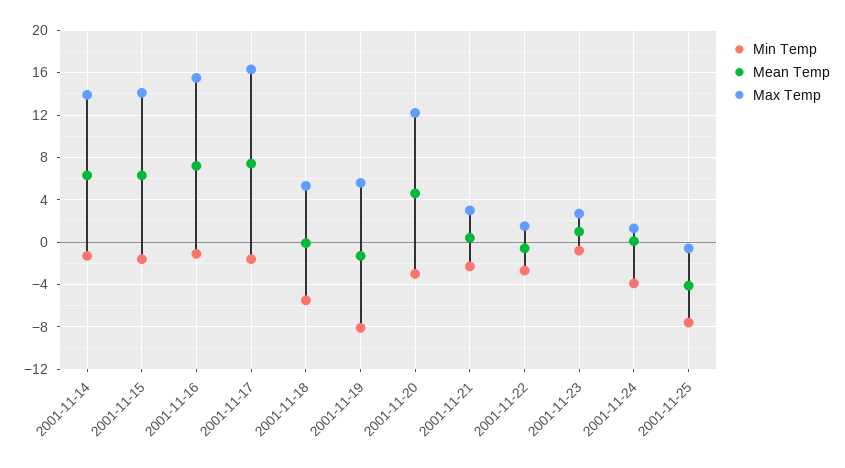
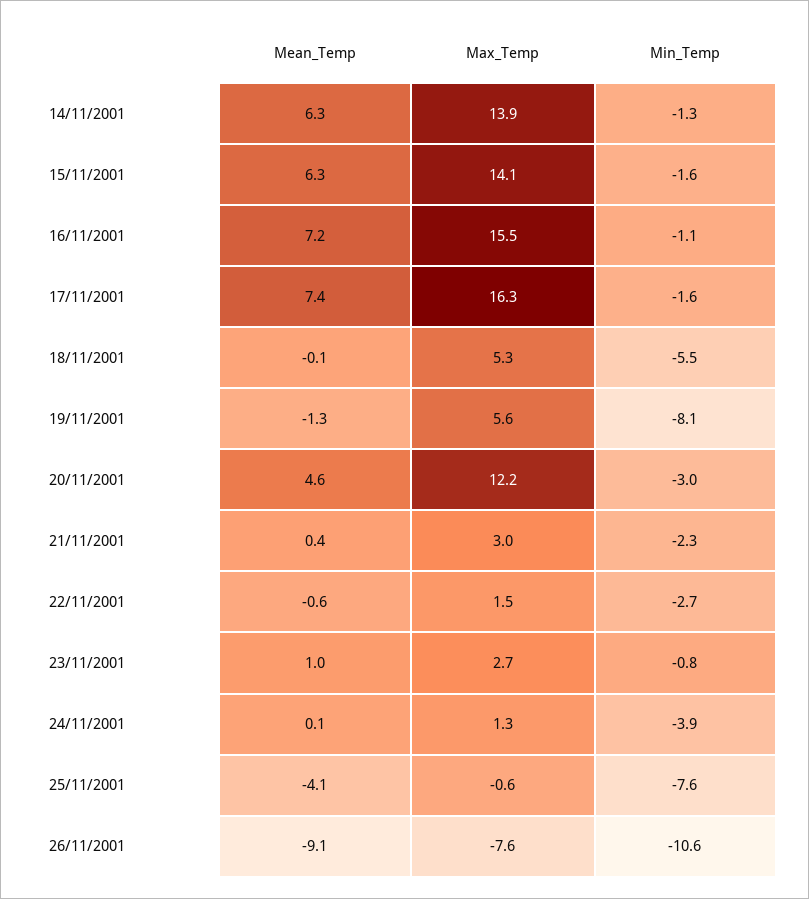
Mean Temp, 26/11/2001: none -> -9.1
Max Temp, 26/11/2001: none -> -7.6
Min Temp, 26/11/2001: none -> -10.6

